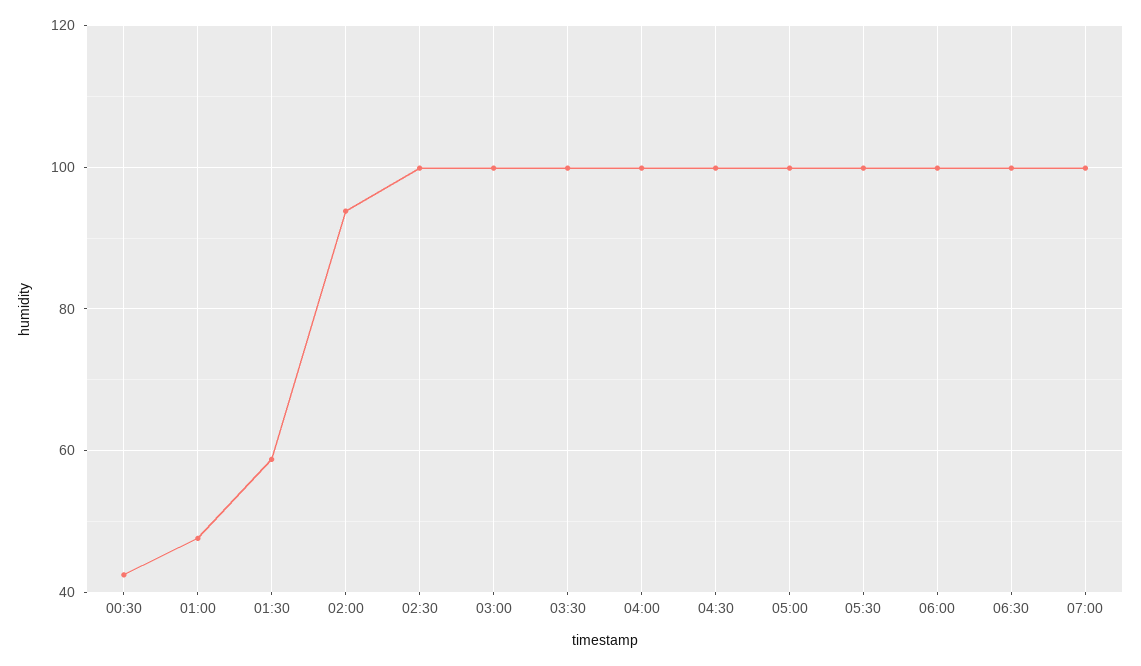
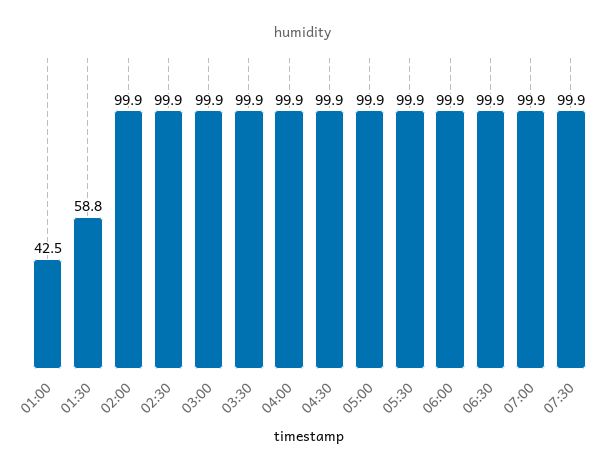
00:30: 42 -> none
01:00: 48 -> 42.5
02:00: 94 -> 99.9
07:30: none -> 99.9

